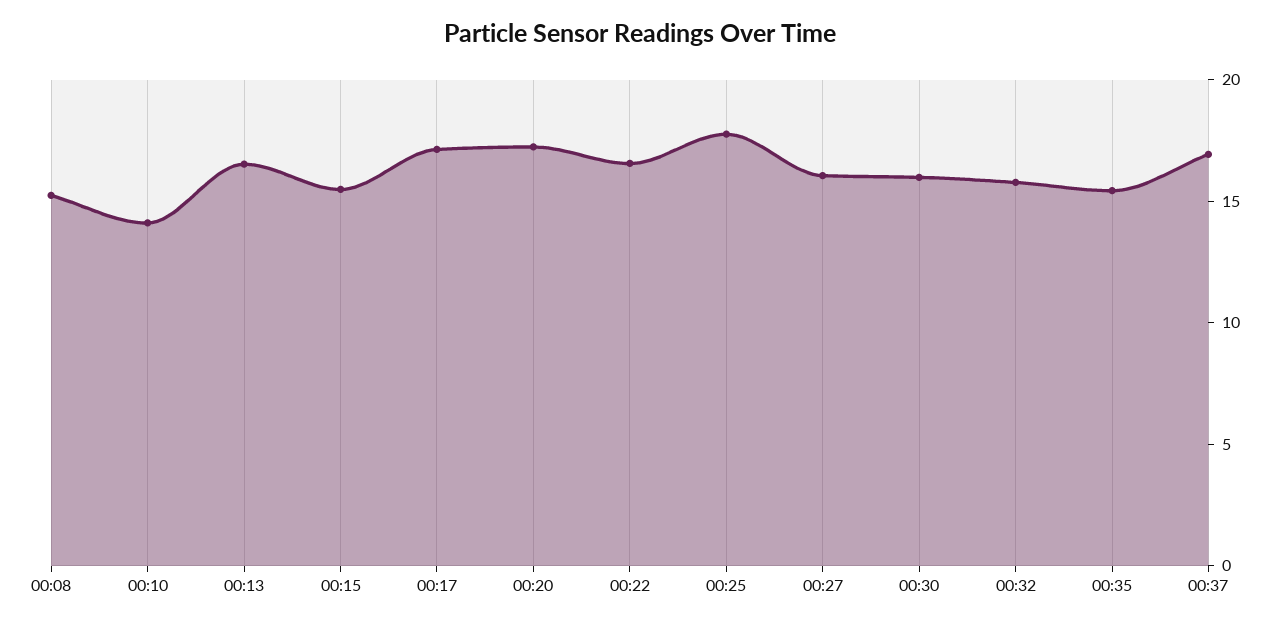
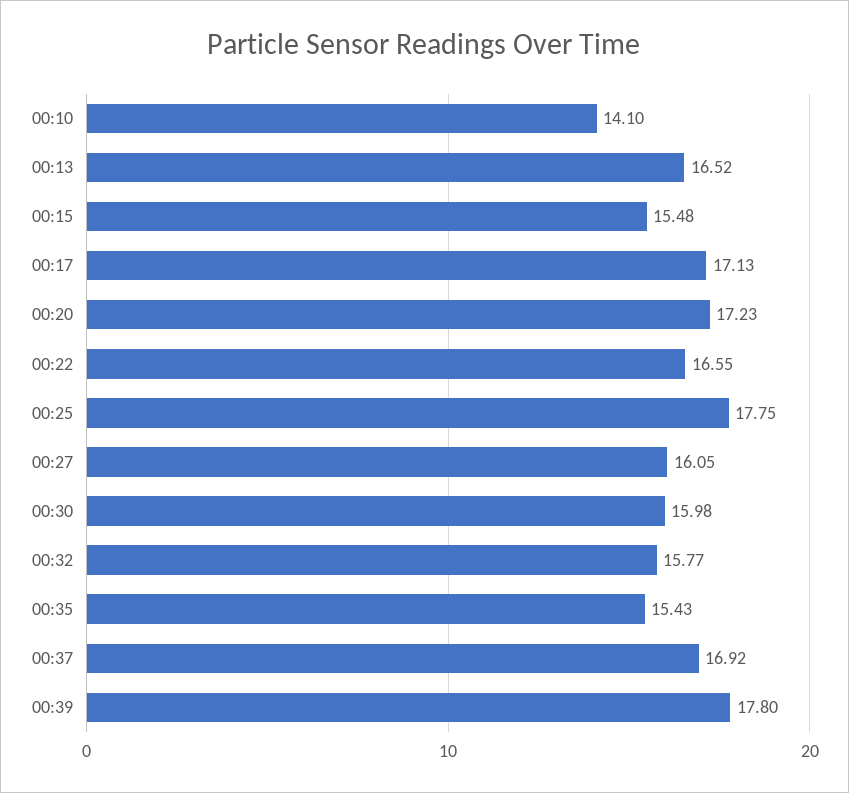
00:08: 15 -> none
00:39: none -> 17.8

